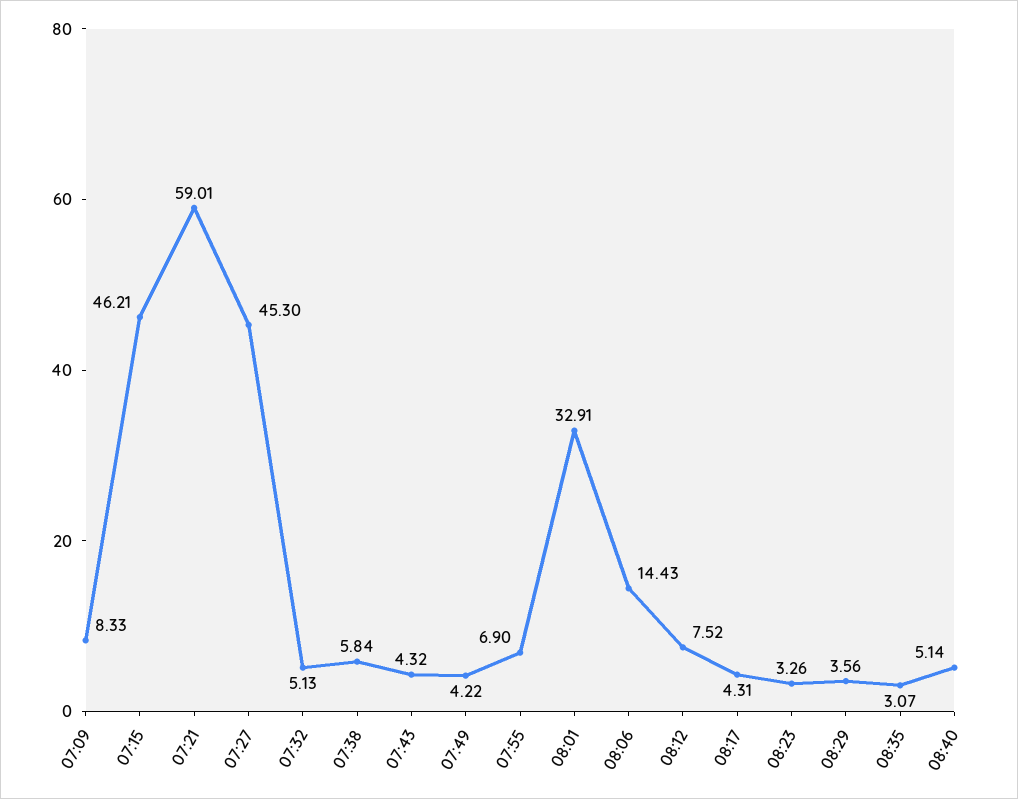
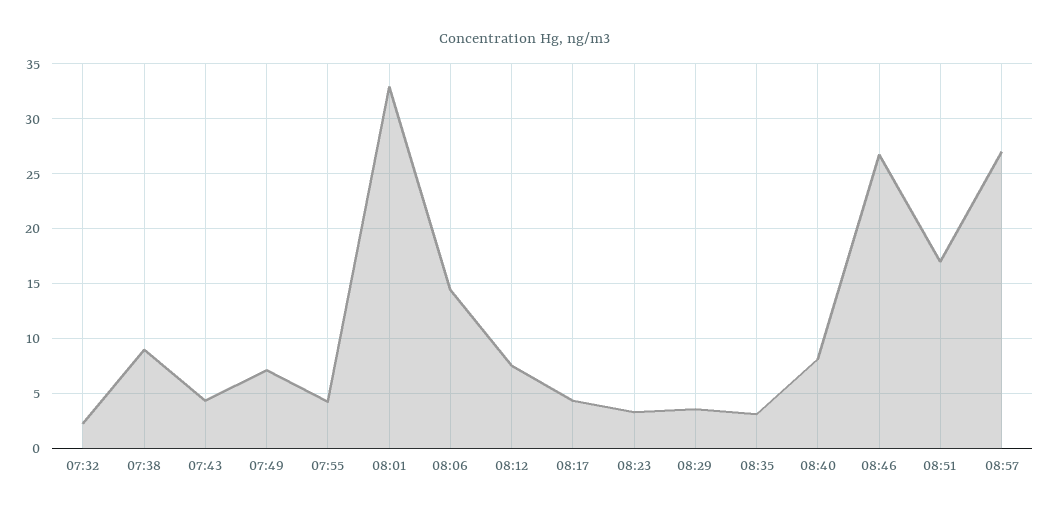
07:09: 8.33 -> none
07:15: 46.21 -> none
07:21: 59.01 -> none
07:27: 45.3 -> none
07:32: 5.13 -> 2
07:38: 5.84 -> 9
07:49: 4.22 -> 7
07:55: 6.9 -> 4
08:40: 5.14 -> 8
08:46: none -> 27
08:51: none -> 17
08:57: none -> 27

